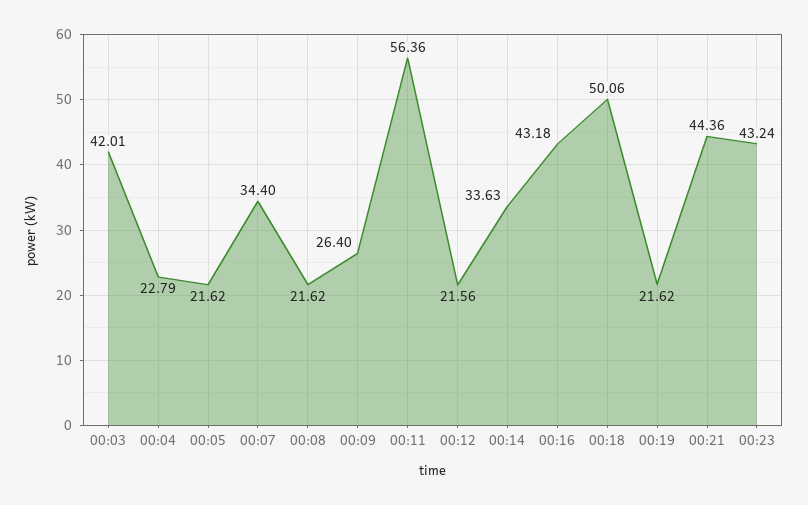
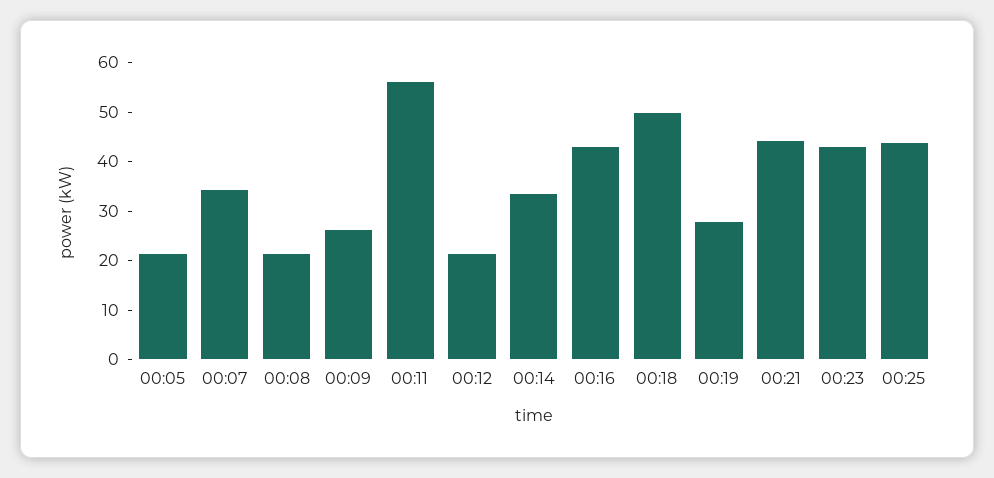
00:03: 42.01 -> none
00:04: 22.79 -> none
00:19: 21.62 -> 28
00:25: none -> 44

